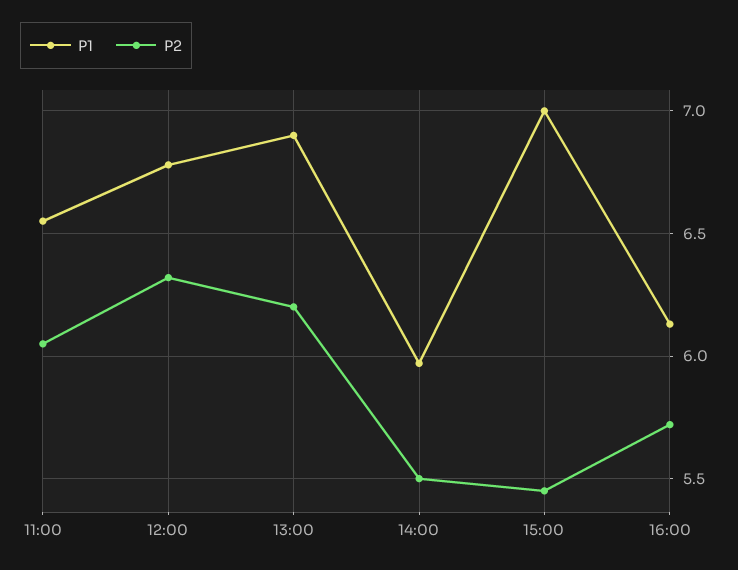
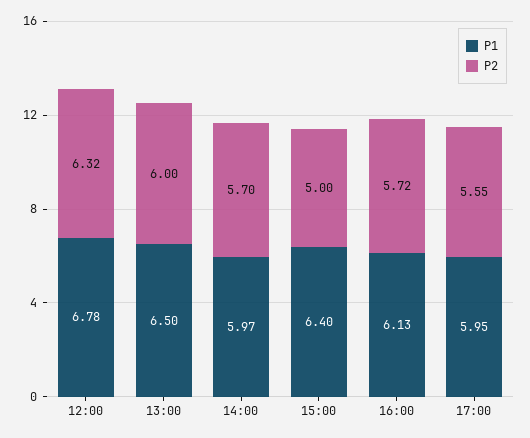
P1, 11:00: 6.55 -> none
P2, 11:00: 6.05 -> none
P1, 13:00: 6.9 -> 6.5
P2, 13:00: 6.2 -> 6
P2, 14:00: 5.5 -> 5.7
P1, 15:00: 7 -> 6.4
P2, 15:00: 5.45 -> 5
P1, 17:00: none -> 5.95
P2, 17:00: none -> 5.55

